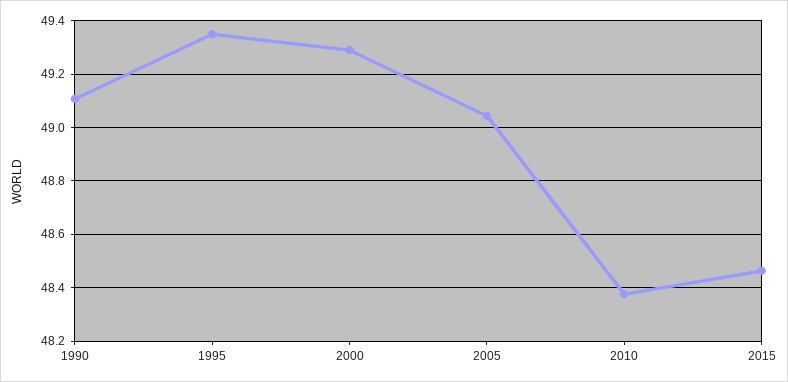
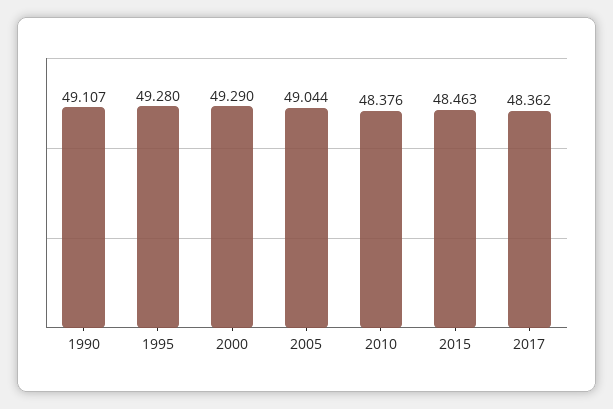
1995: 49.35 -> 49.28
2017: none -> 48.362

